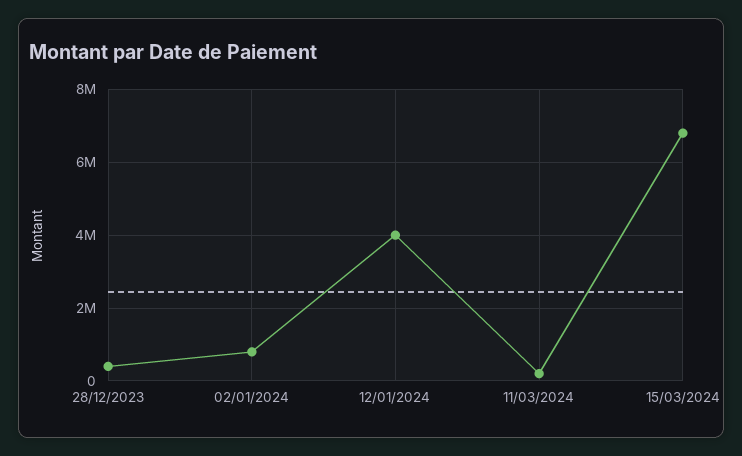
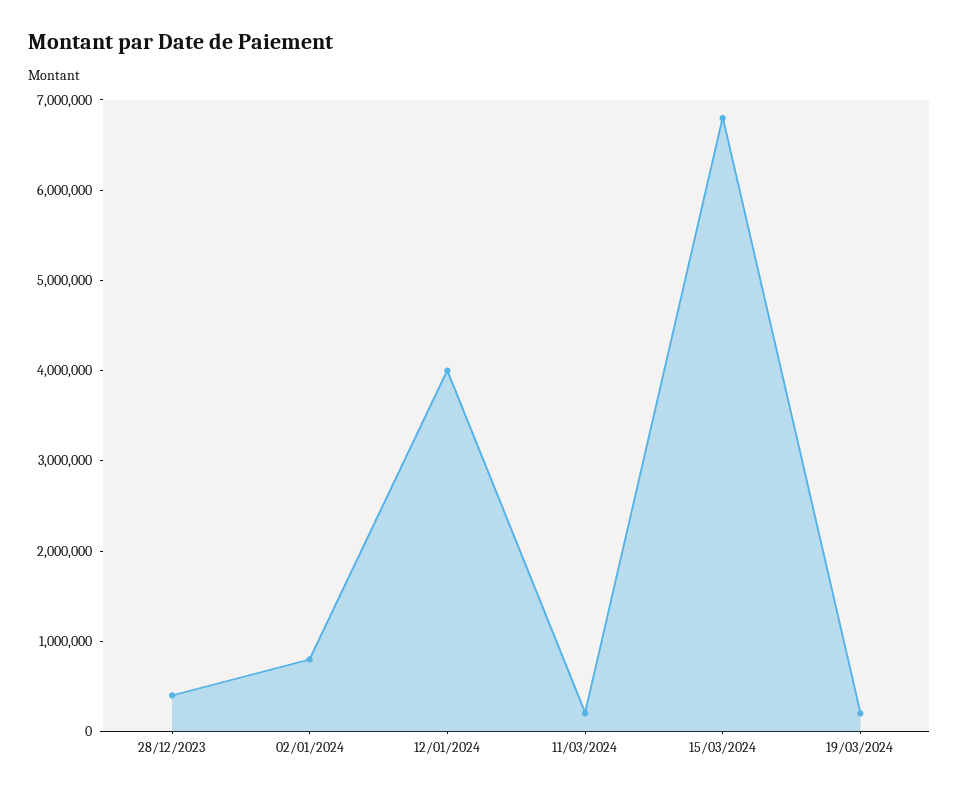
19/03/2024: none -> 200000

